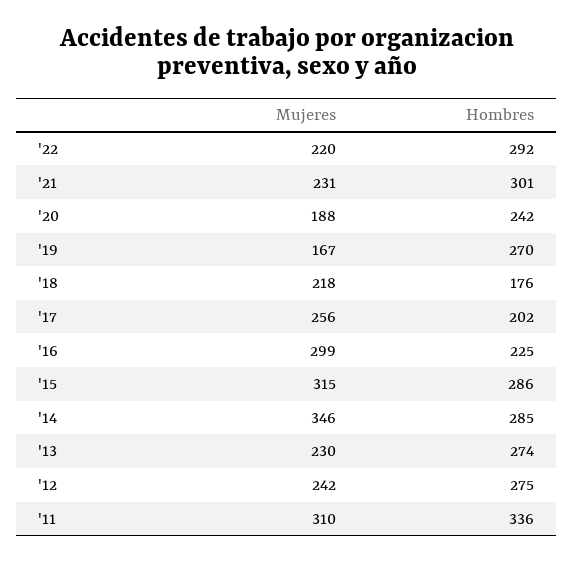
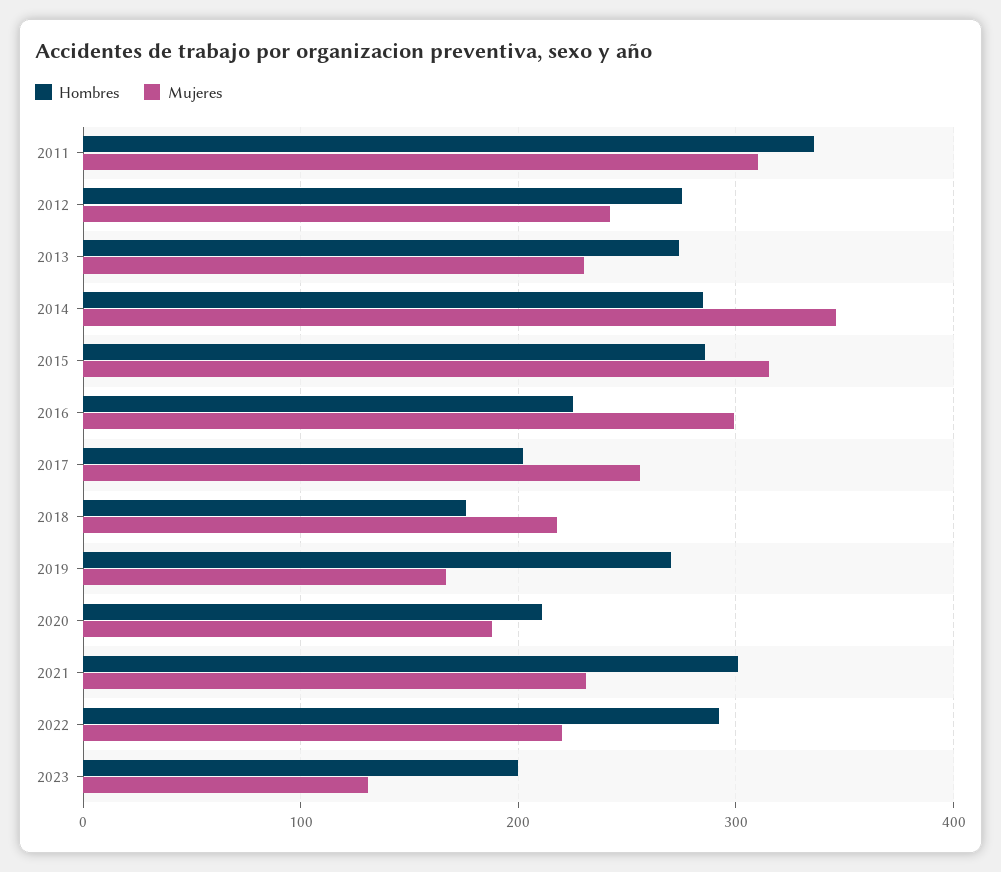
Hombres, '20: 242 -> 210
Hombres, 2023: none -> 200
Mujeres, 2023: none -> 130

